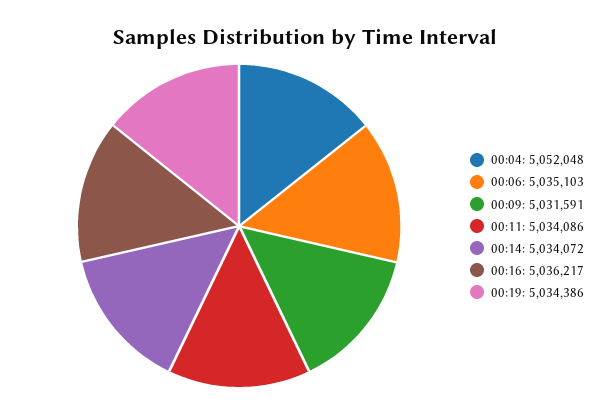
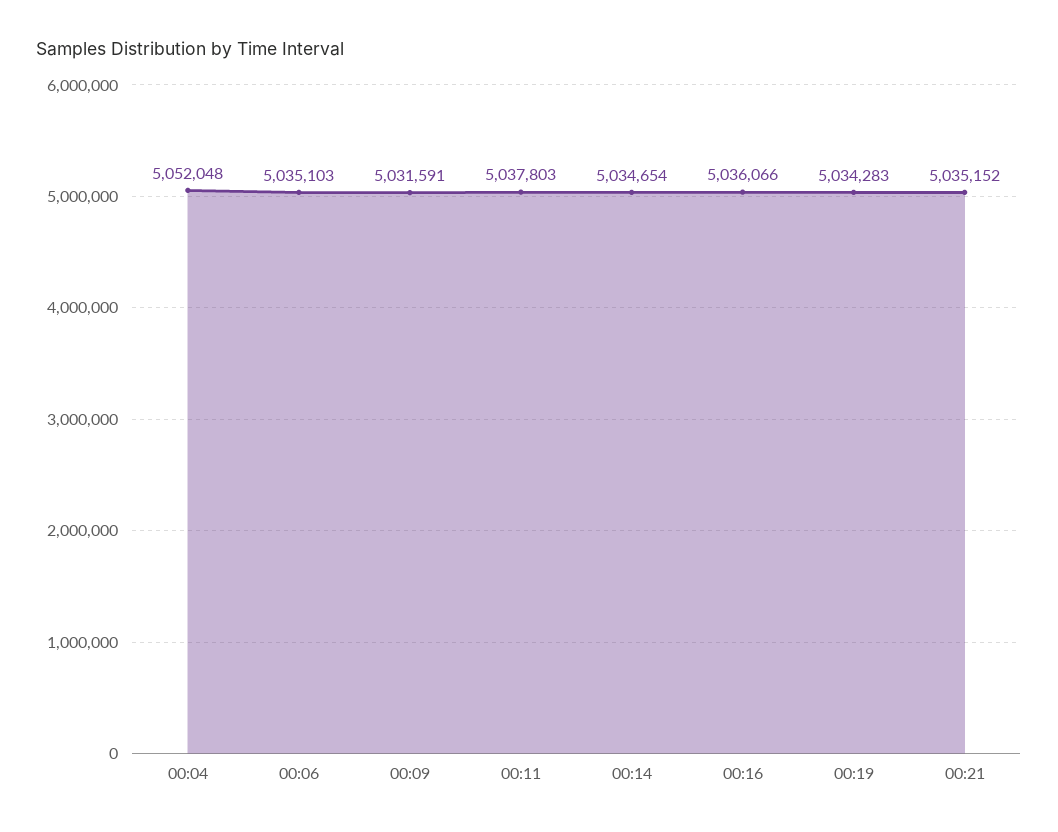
00:11: 5034086 -> 5037803
00:14: 5034072 -> 5034654
00:16: 5036217 -> 5036066
00:19: 5034386 -> 5034283
00:21: none -> 5035152

